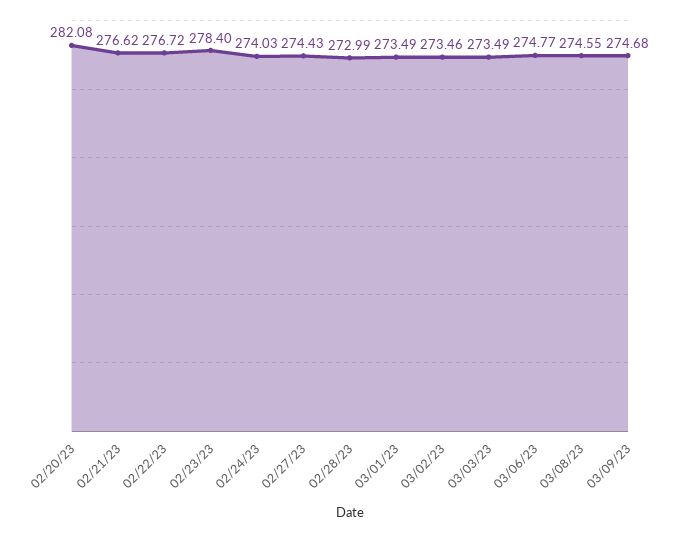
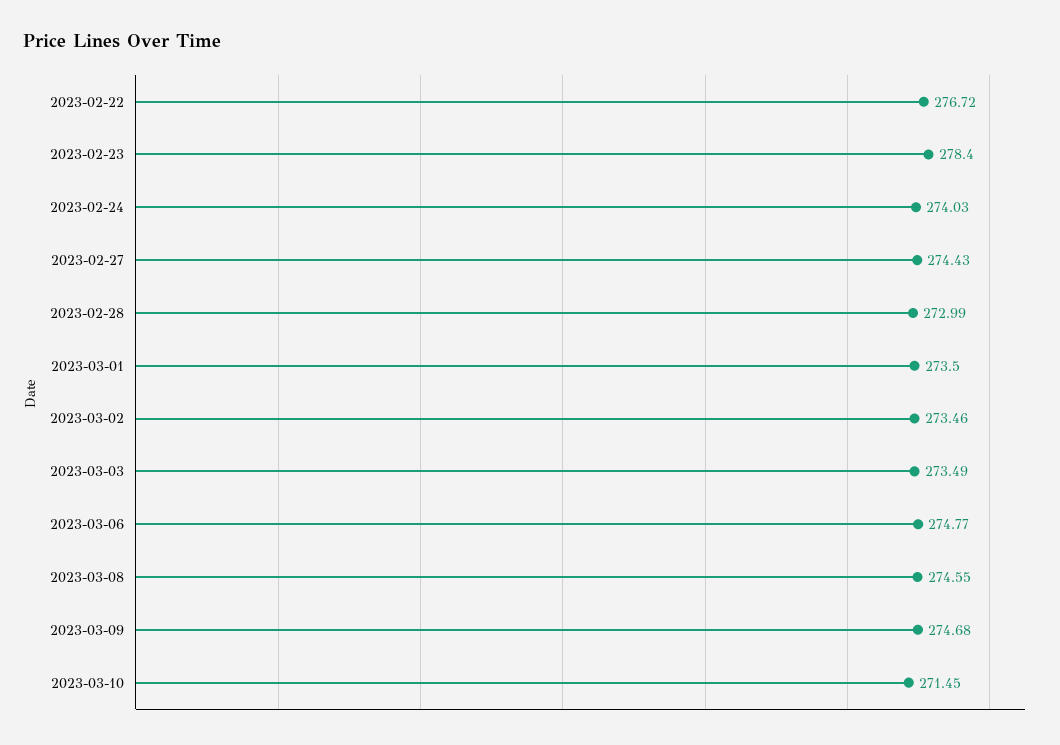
02/20/23: 282.08 -> none
02/21/23: 276.62 -> none
03/01/23: 273.49 -> 273.5
2023-03-10: none -> 271.45

